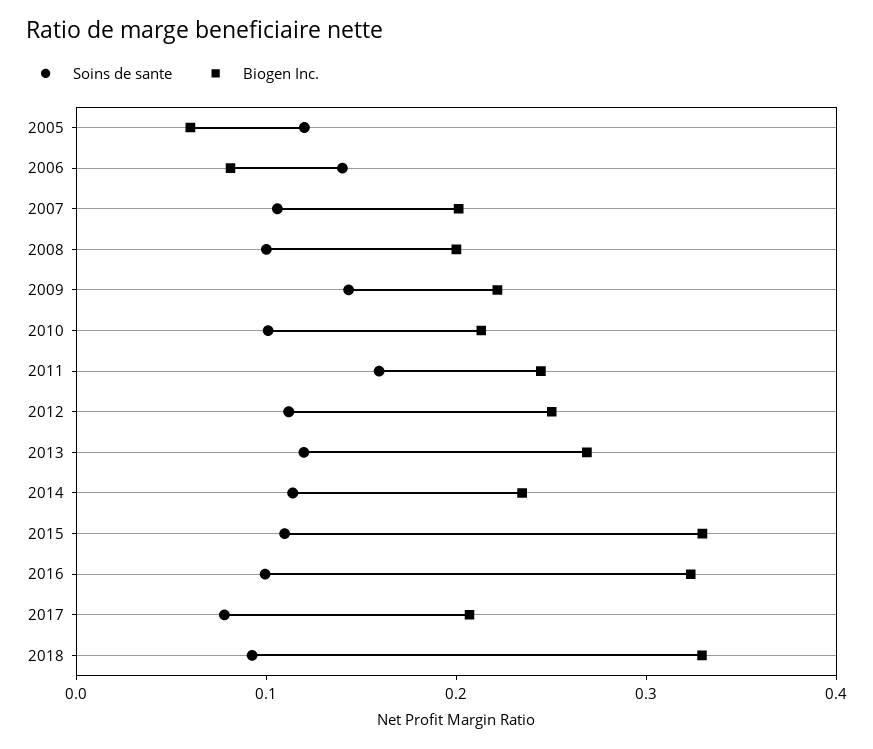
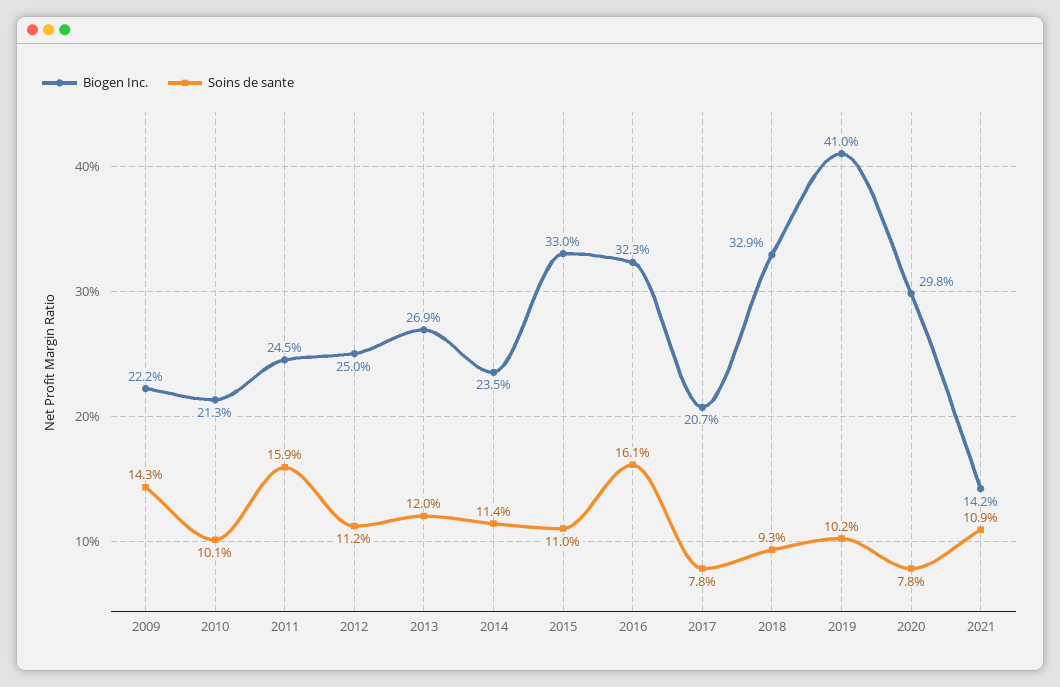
Soins de sante, 2005: 0.12 -> none
Biogen Inc., 2005: 0.06 -> none
Soins de sante, 2006: 0.14 -> none
Biogen Inc., 2006: 0.08 -> none
Soins de sante, 2007: 0.1 -> none
Biogen Inc., 2007: 0.2 -> none
Soins de sante, 2008: 0.1 -> none
Biogen Inc., 2008: 0.2 -> none
Soins de sante, 2016: 0.1 -> 0.161
Biogen Inc., 2019: none -> 0.41
Soins de sante, 2019: none -> 0.102
Biogen Inc., 2020: none -> 0.298
Soins de sante, 2020: none -> 0.078
Biogen Inc., 2021: none -> 0.142
Soins de sante, 2021: none -> 0.109

